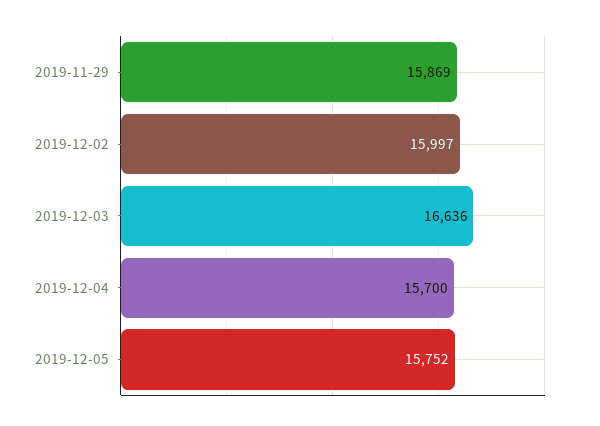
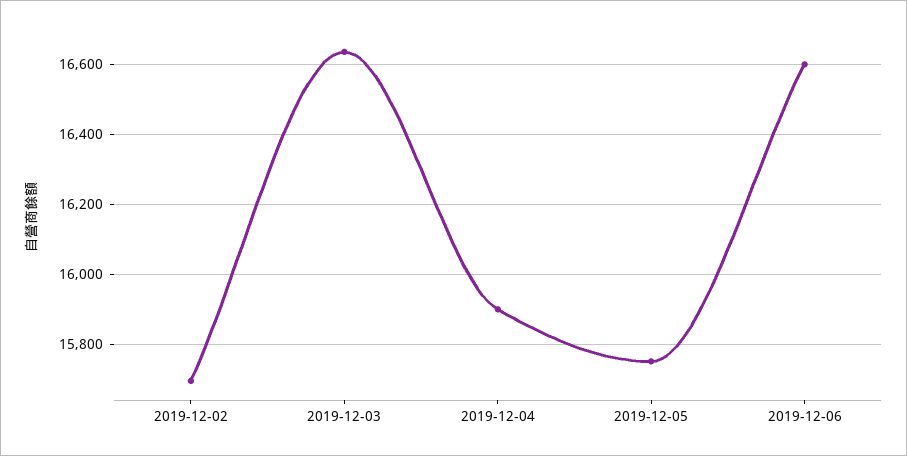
2019-11-29: 15869 -> none
2019-12-02: 15997 -> 15700
2019-12-04: 15700 -> 15900
2019-12-06: none -> 16600

